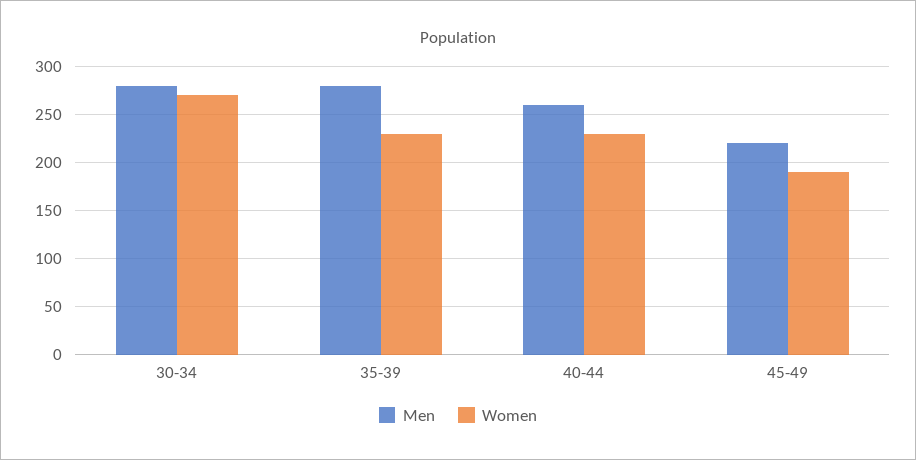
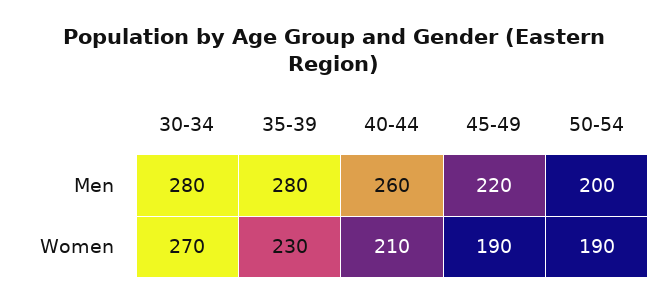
Women, 40-44: 230 -> 210
Men, 50-54: none -> 200
Women, 50-54: none -> 190

